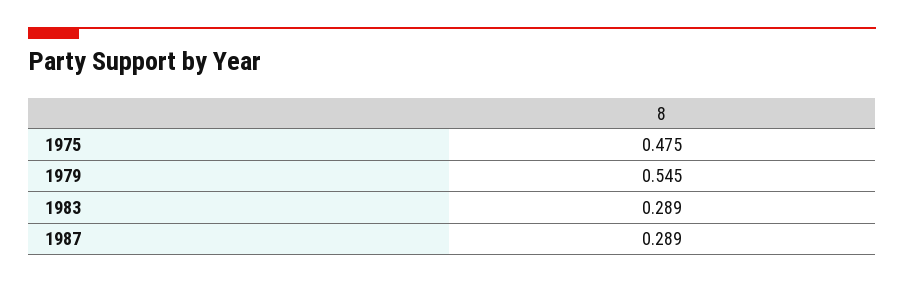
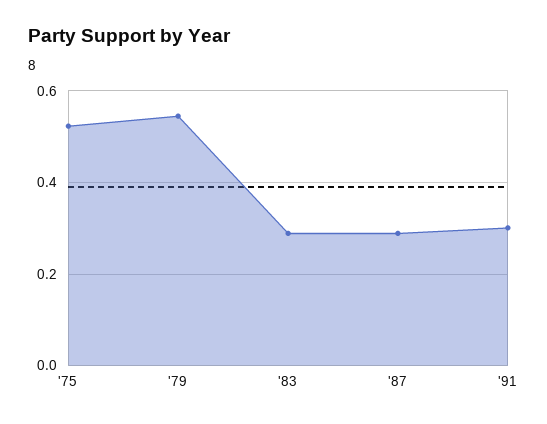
1975: 0.475 -> 0.52
'91: none -> 0.3

